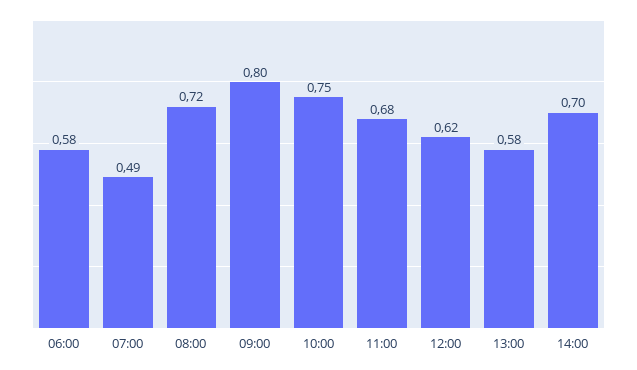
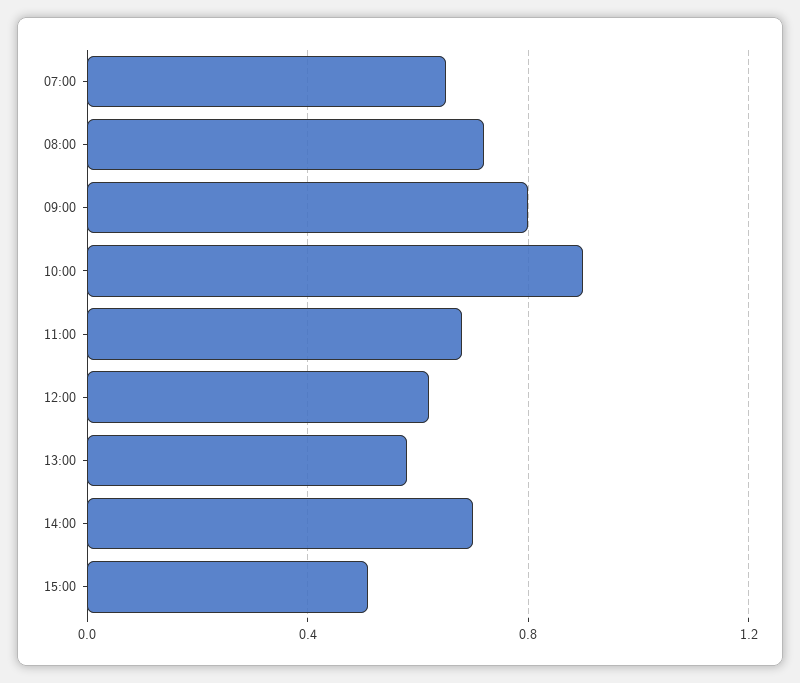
06:00: 0.58 -> none
07:00: 0.49 -> 0.65
10:00: 0.75 -> 0.9
15:00: none -> 0.5

